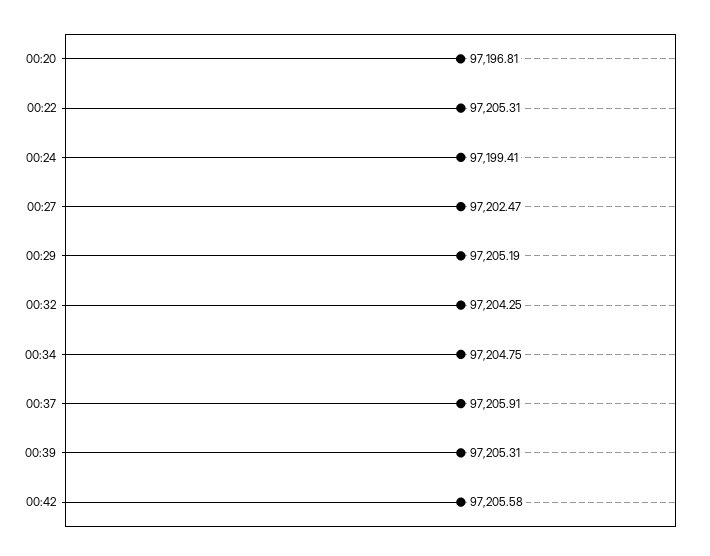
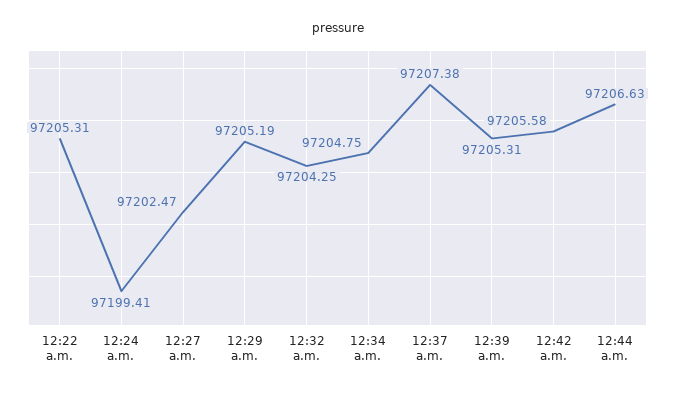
00:20: 97196.81 -> none
00:37: 97205.91 -> 97207.38
12:44 a.m.: none -> 97206.63

